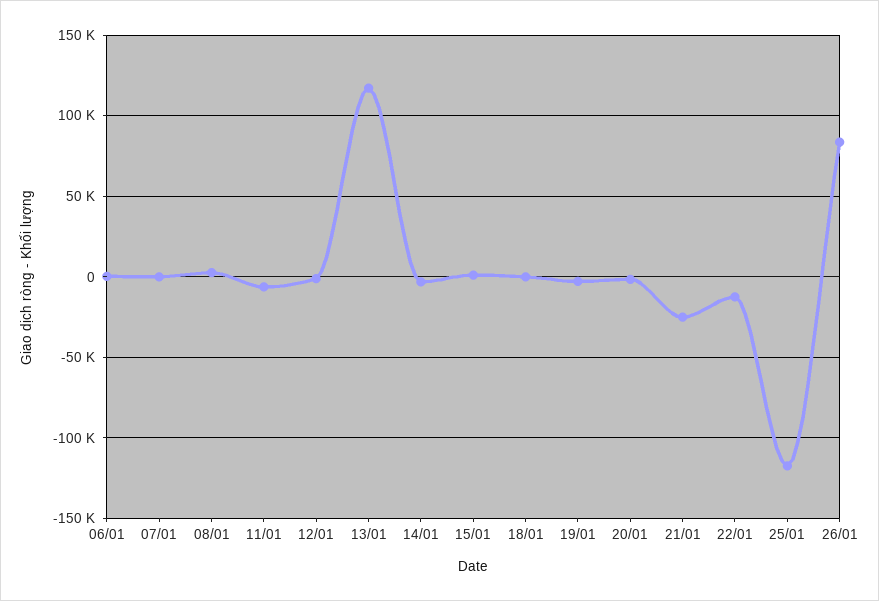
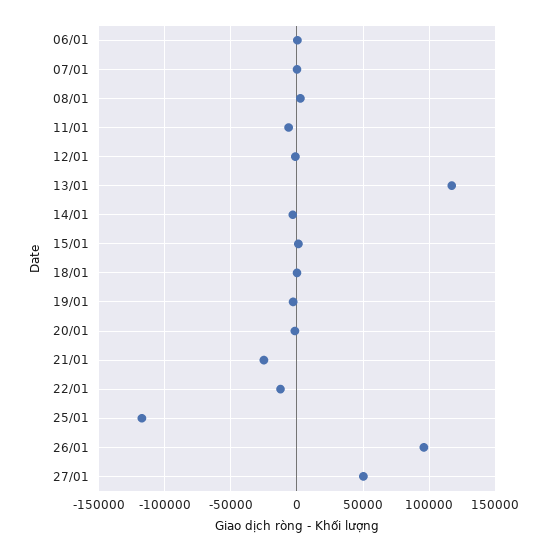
26/01: 85000 -> 95000
27/01: none -> 50000

